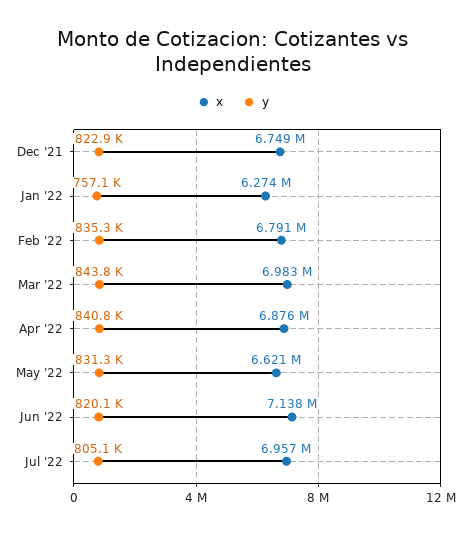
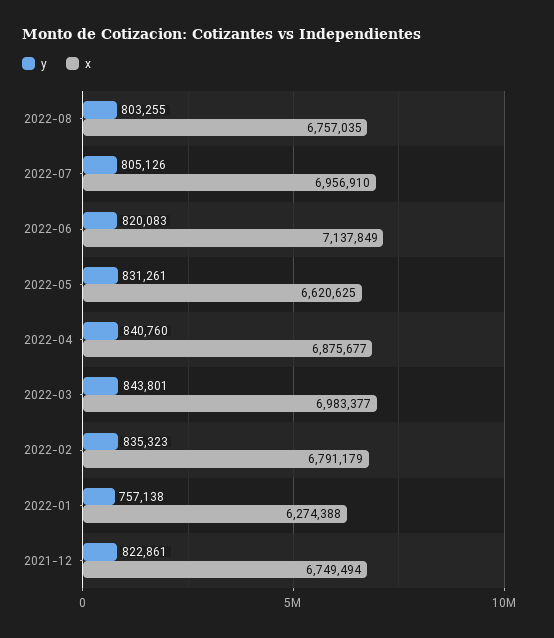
y, 2022-08: none -> 803255
x, 2022-08: none -> 6757035

